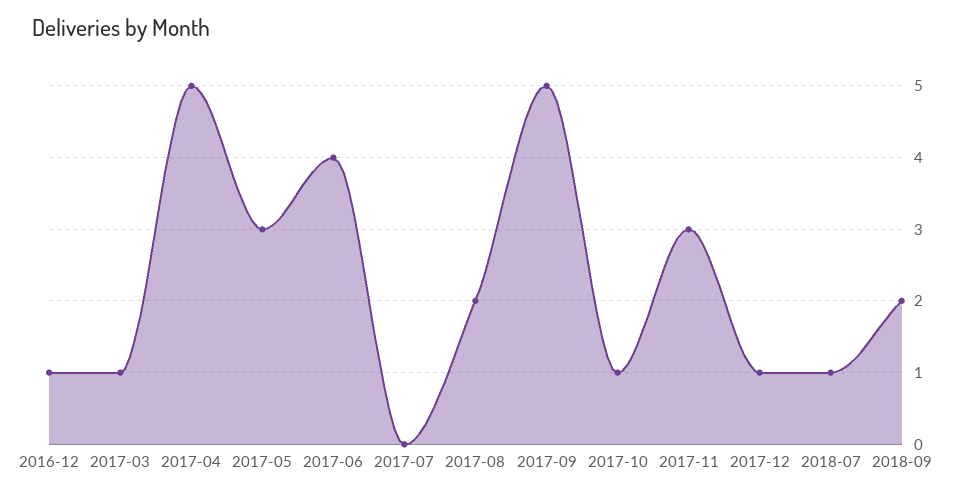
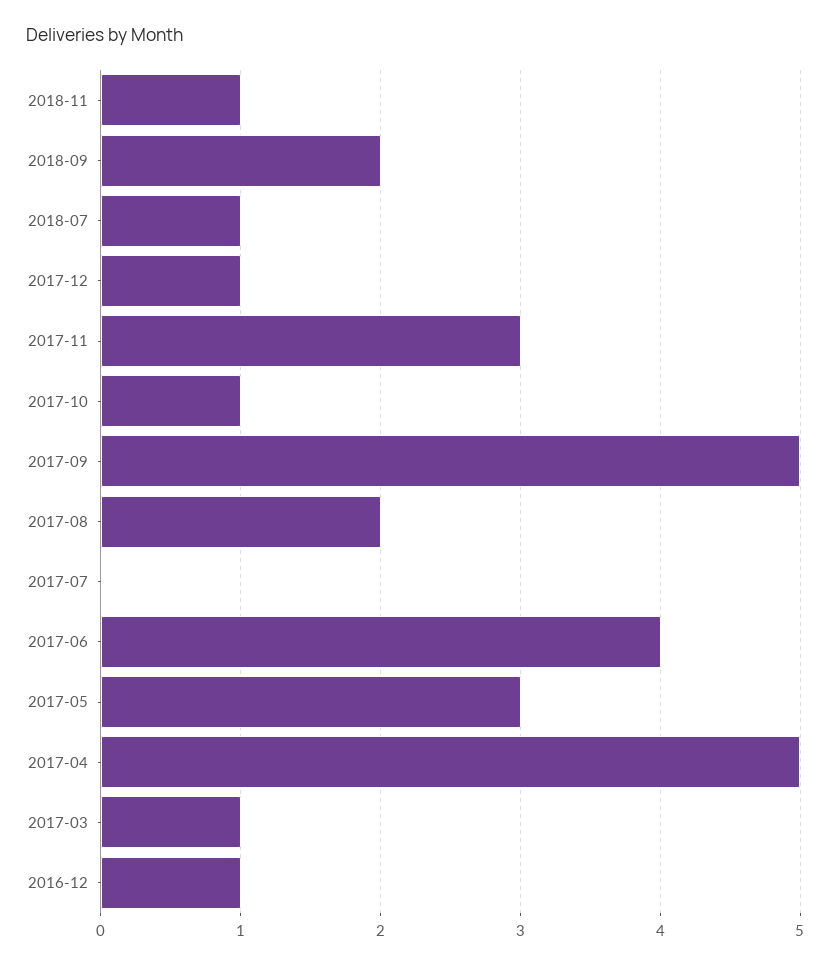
2018-11: none -> 1

